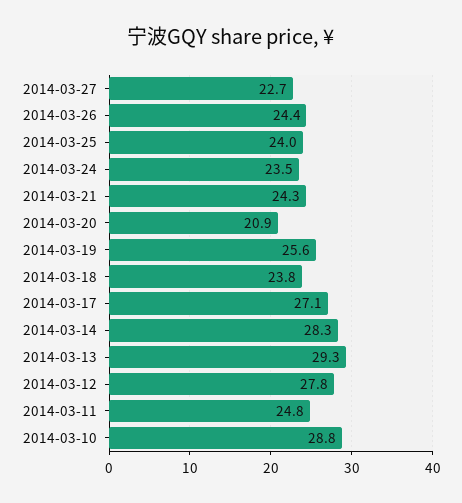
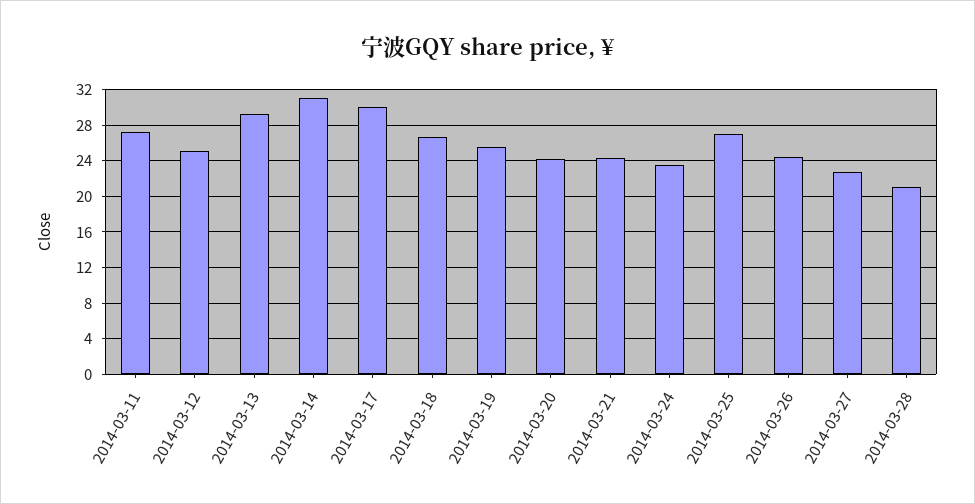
2014-03-25: 24 -> 27
2014-03-20: 20.9 -> 24
2014-03-18: 23.8 -> 27
2014-03-17: 27.1 -> 30
2014-03-14: 28.3 -> 31
2014-03-12: 27.8 -> 25
2014-03-11: 24.8 -> 27
2014-03-10: 28.8 -> none
2014-03-28: none -> 21

